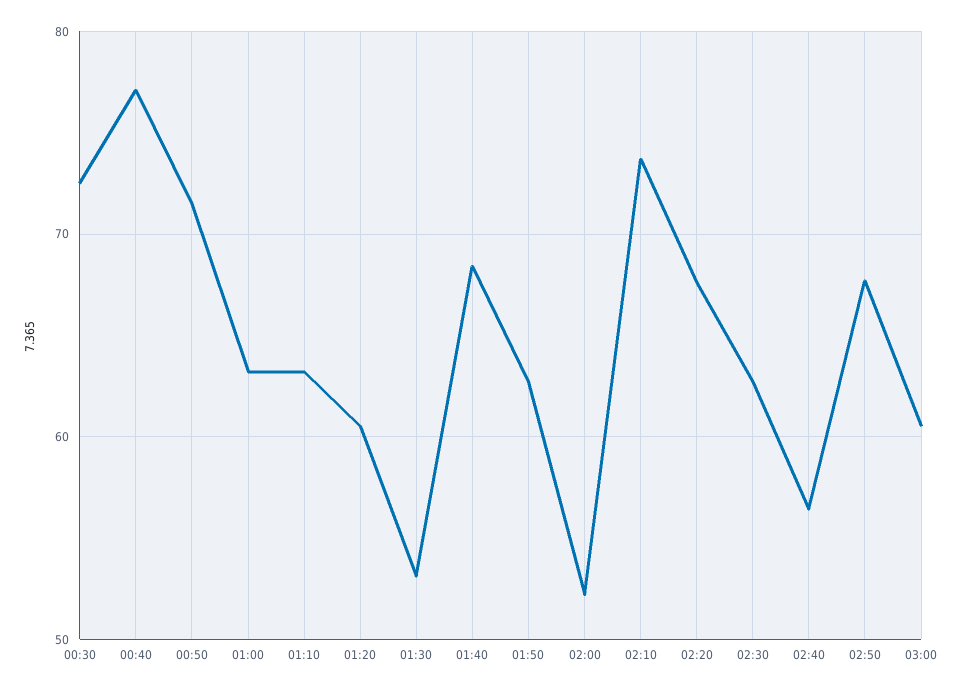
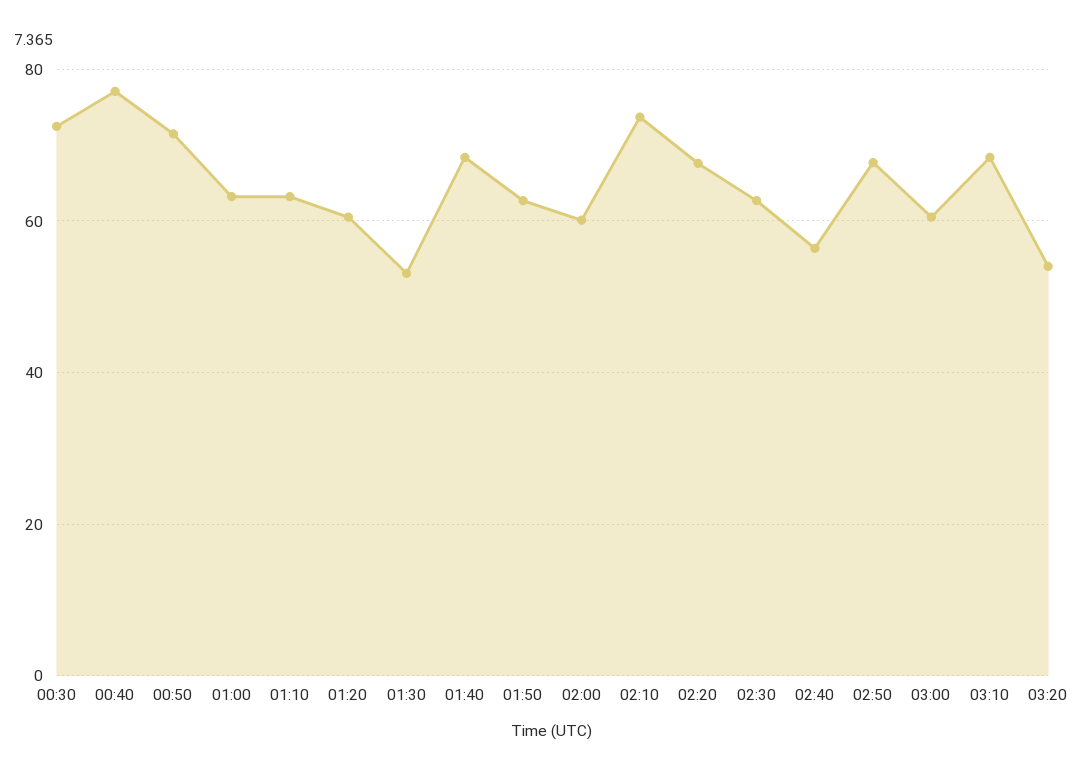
02:00: 52 -> 60
03:10: none -> 68
03:20: none -> 54

